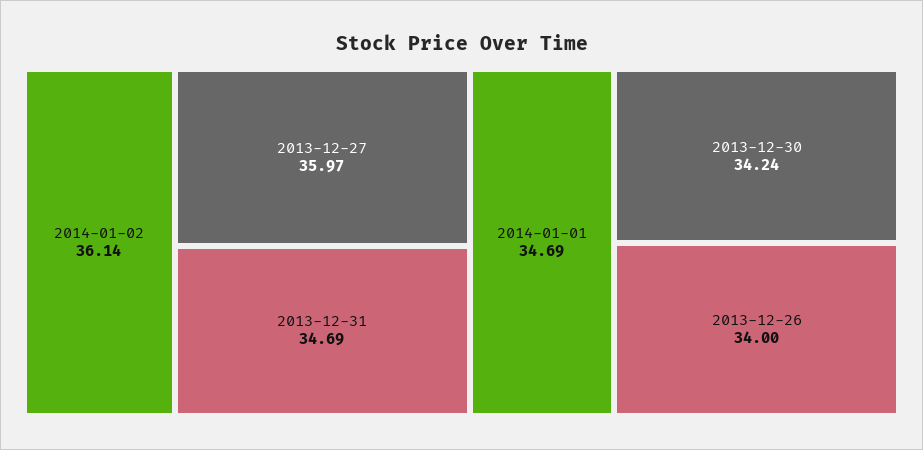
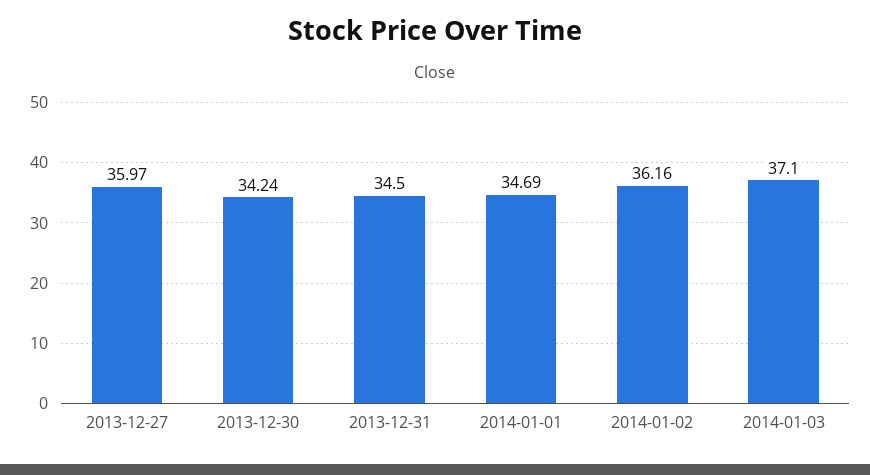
2014-01-02: 36.14 -> 36.16
2013-12-31: 34.69 -> 34.5
2013-12-26: 34 -> none
2014-01-03: none -> 37.1

